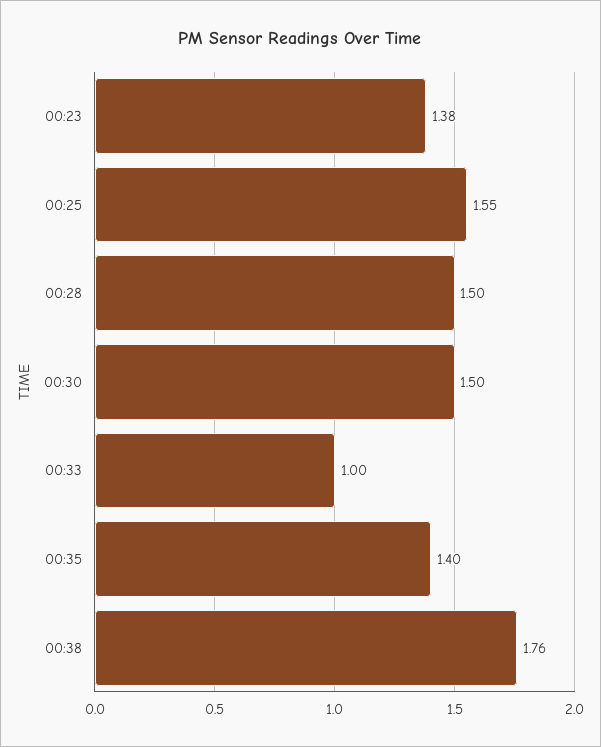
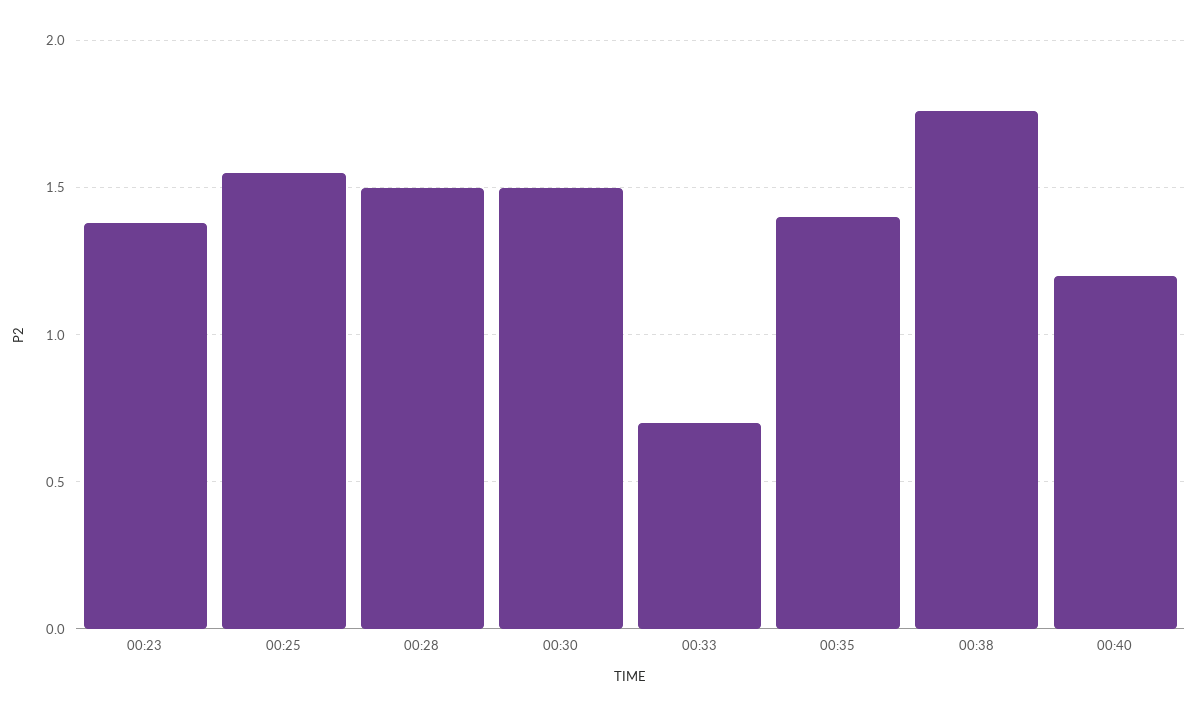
00:33: 1 -> 0.7
00:40: none -> 1.2

